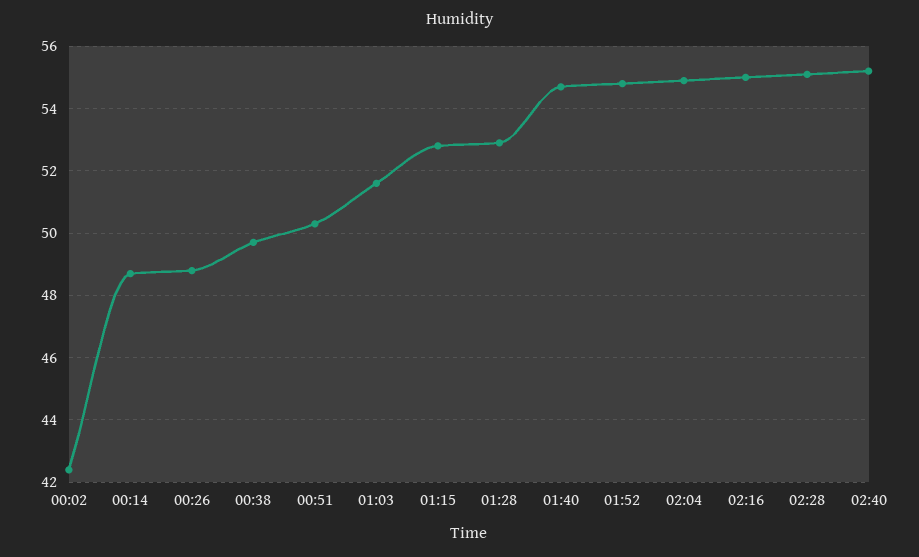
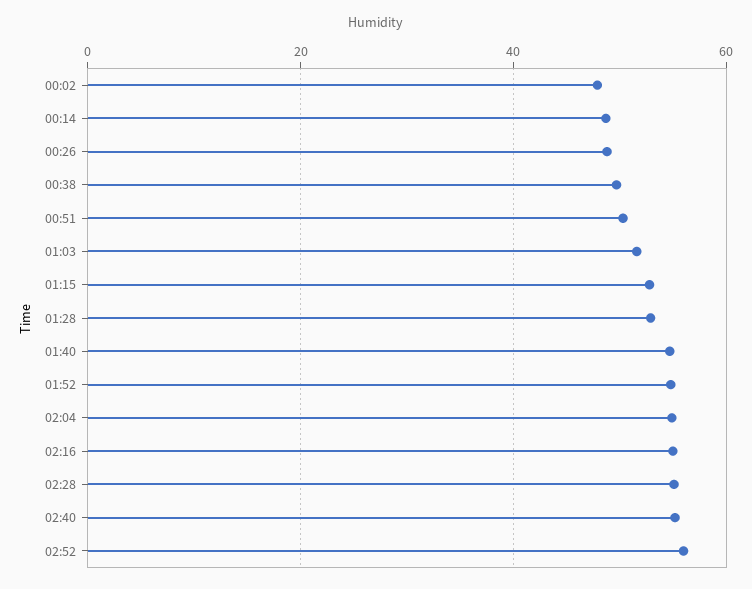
00:02: 42.5 -> 48
02:52: none -> 56

